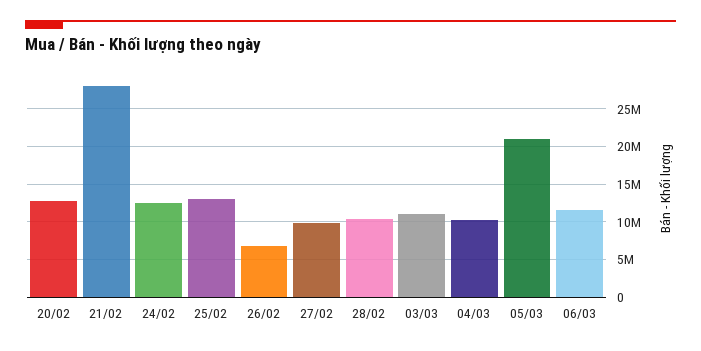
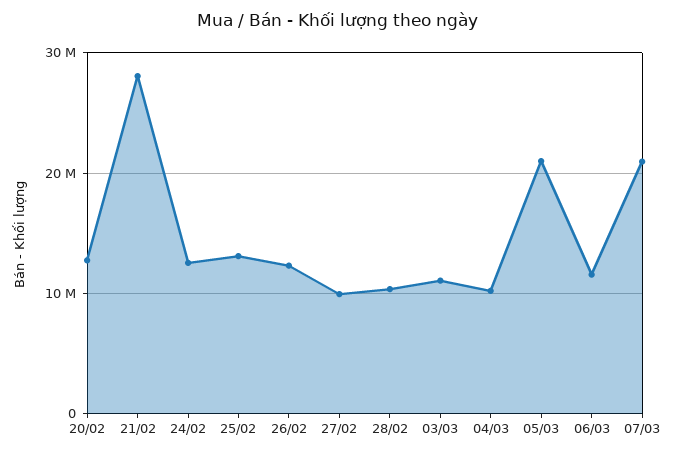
26/02: 7000000 -> 12000000
07/03: none -> 21000000

